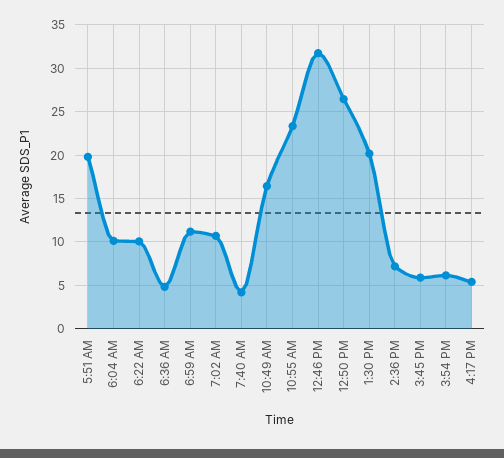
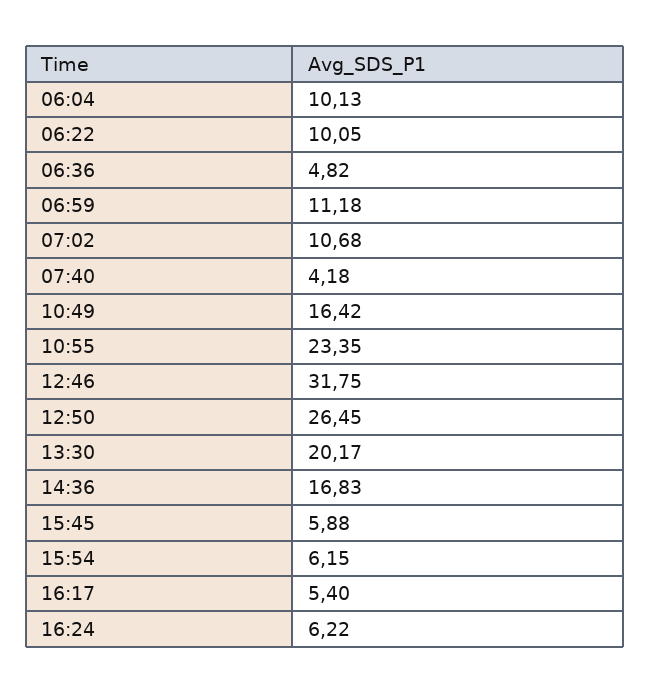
5:51 AM: 20 -> none
2:36 PM: 7 -> 16.83
16:24: none -> 6.22

